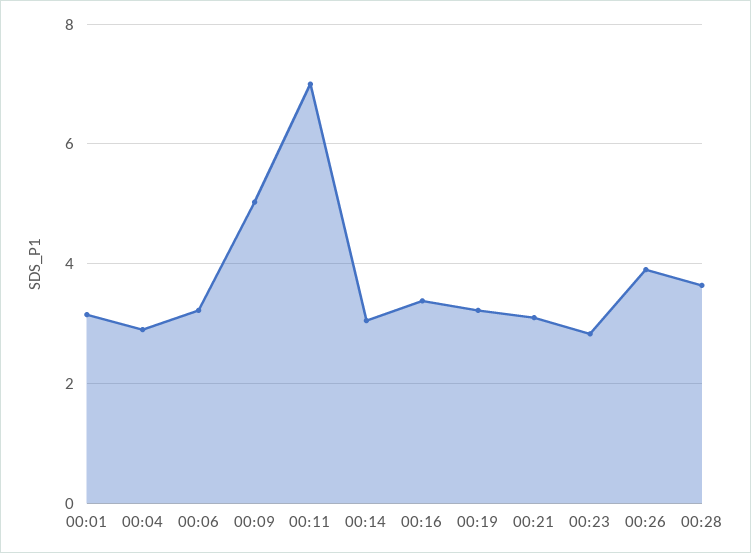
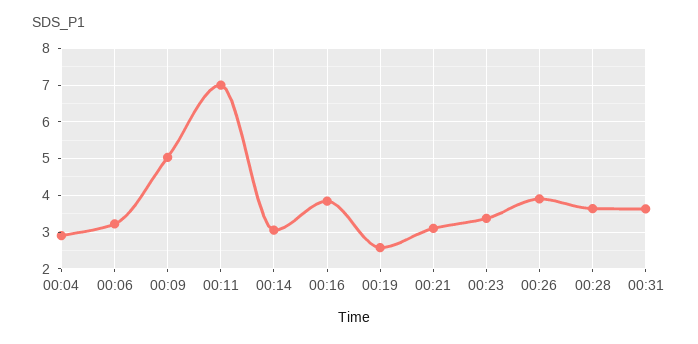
00:01: 3.2 -> none
00:16: 3.4 -> 3.8
00:19: 3.2 -> 2.6
00:23: 2.8 -> 3.4
00:31: none -> 3.6

